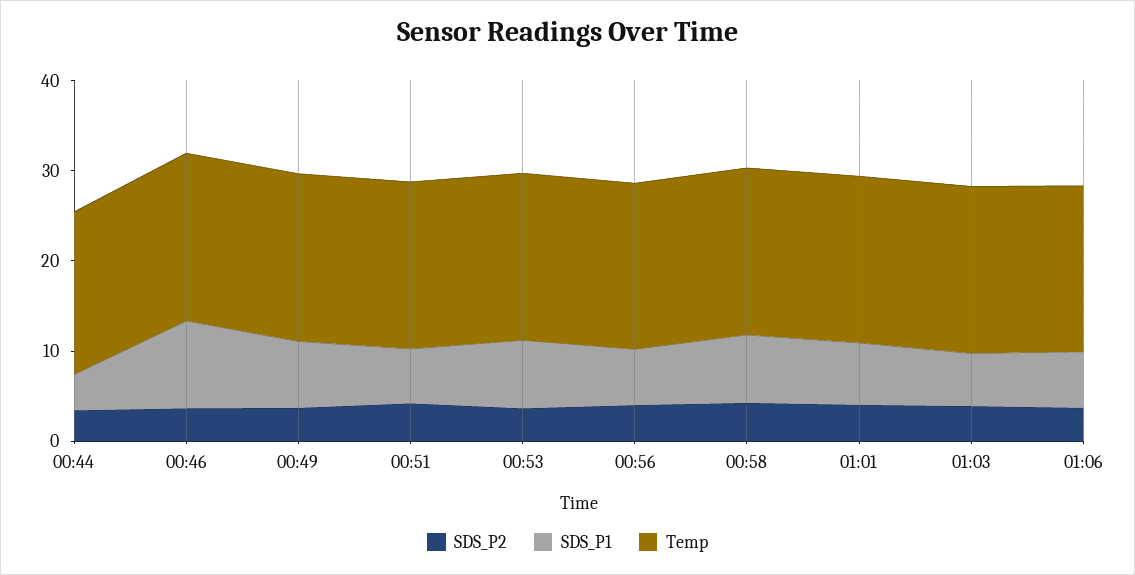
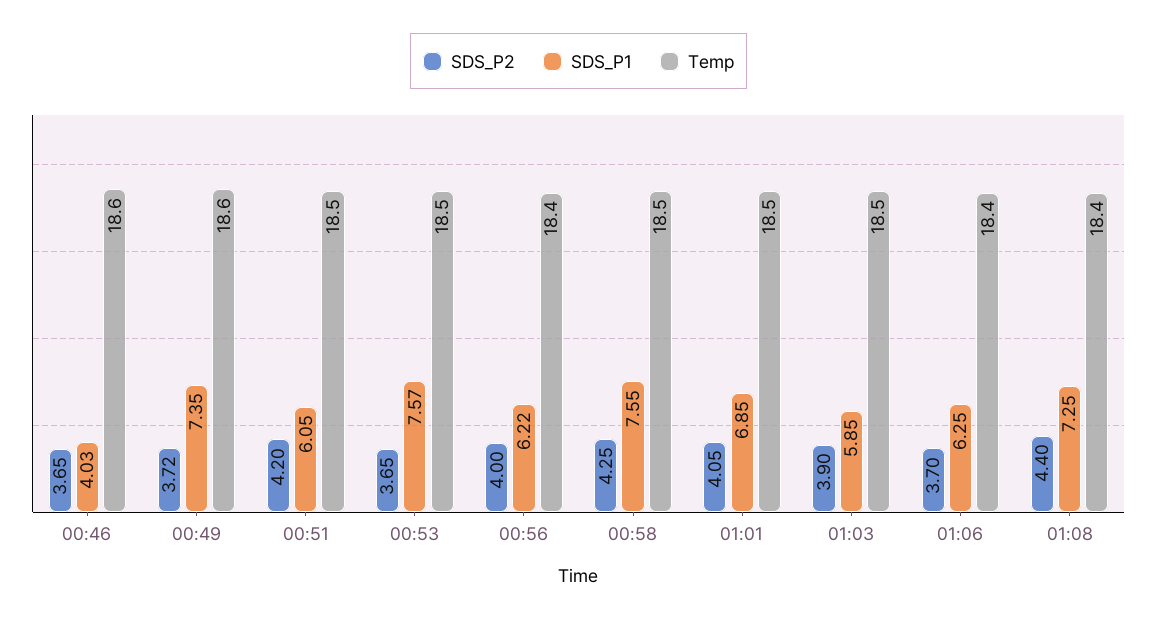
SDS_P2, 00:44: 4 -> none
SDS_P1, 00:44: 4 -> none
Temp, 00:44: 18 -> none
SDS_P1, 00:46: 10 -> 4.03
SDS_P2, 01:08: none -> 4.4
SDS_P1, 01:08: none -> 7.25
Temp, 01:08: none -> 18.4

